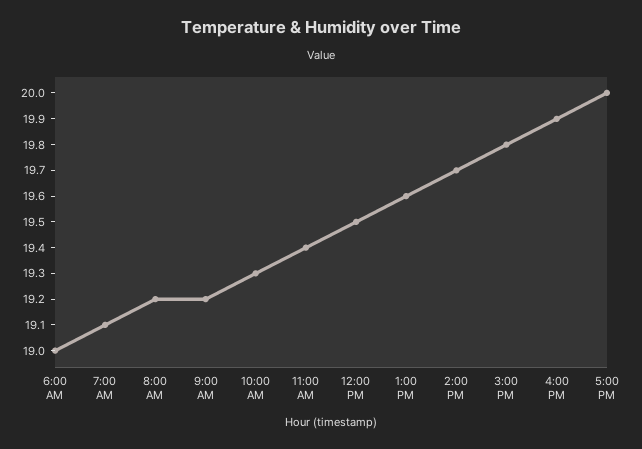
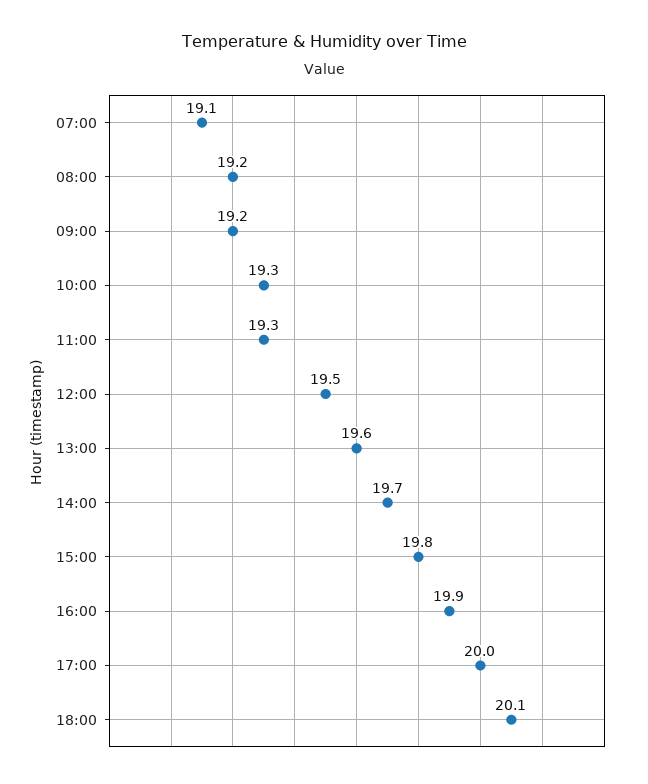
6:00 AM: 19 -> none
11:00 AM: 19.4 -> 19.3
18:00: none -> 20.1

